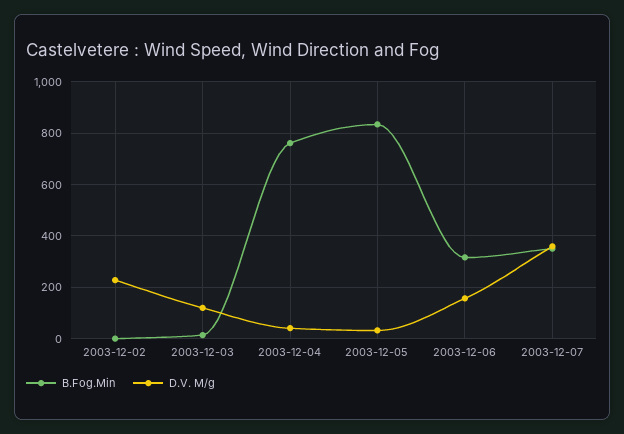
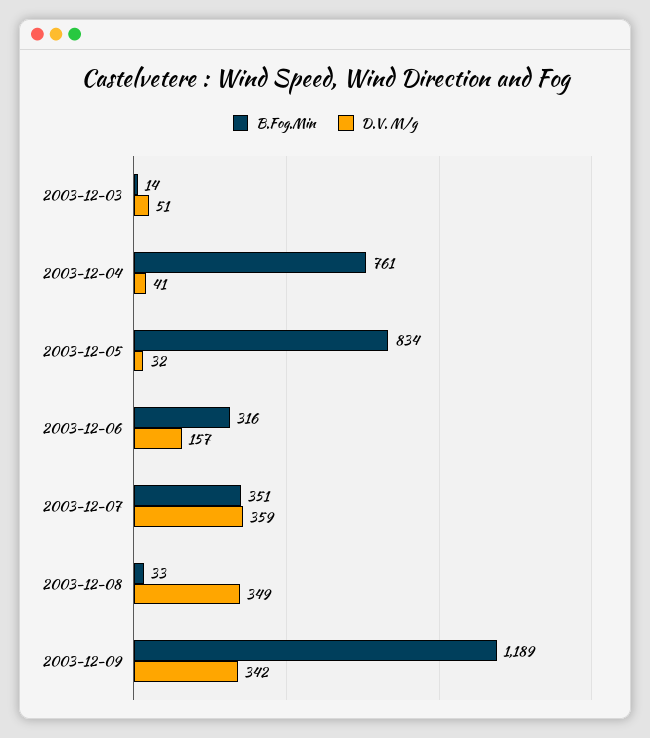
B.Fog.Min, 2003-12-02: 0 -> none
D.V. M/g, 2003-12-02: 225 -> none
D.V. M/g, 2003-12-03: 125 -> 51
B.Fog.Min, 2003-12-08: none -> 33
D.V. M/g, 2003-12-08: none -> 349
B.Fog.Min, 2003-12-09: none -> 1189
D.V. M/g, 2003-12-09: none -> 342

